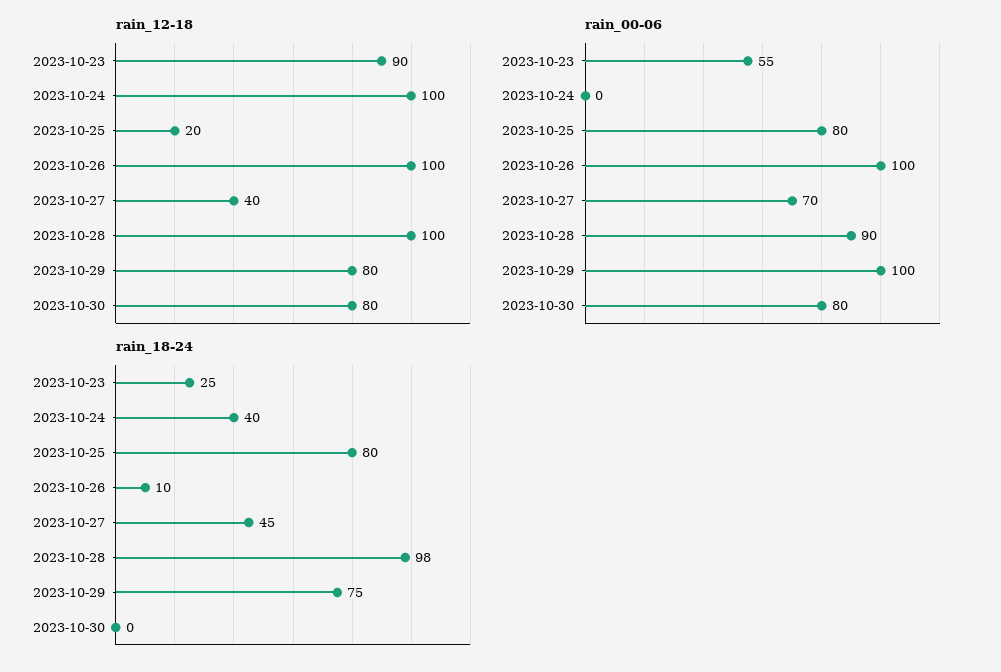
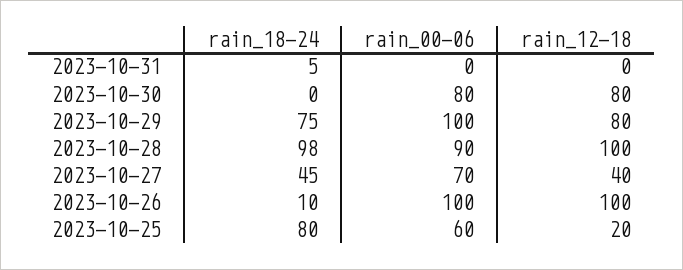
rain_12-18, 2023-10-23: 90 -> none
rain_12-18, 2023-10-24: 100 -> none
rain_00-06, 2023-10-23: 55 -> none
rain_00-06, 2023-10-24: 0 -> none
rain_00-06, 2023-10-25: 80 -> 60
rain_18-24, 2023-10-23: 25 -> none
rain_18-24, 2023-10-24: 40 -> none
rain_18-24, 2023-10-31: none -> 5
rain_00-06, 2023-10-31: none -> 0
rain_12-18, 2023-10-31: none -> 0

